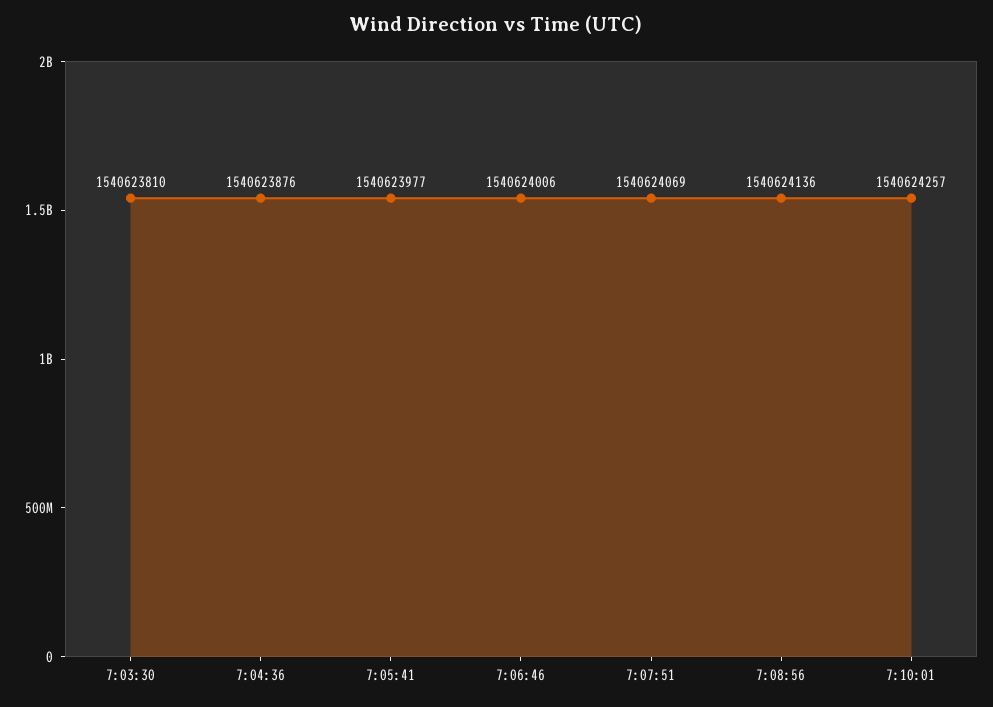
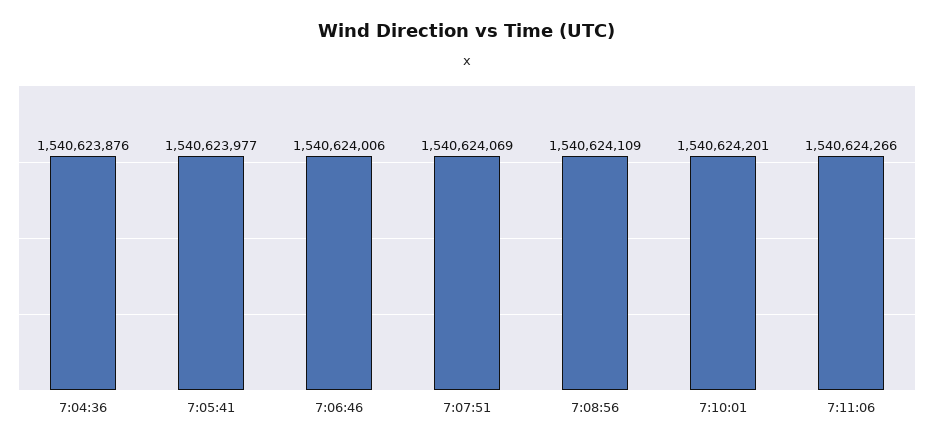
7:03:30: 1540623810 -> none
7:08:56: 1540624136 -> 1540624109
7:10:01: 1540624257 -> 1540624201
7:11:06: none -> 1540624266

